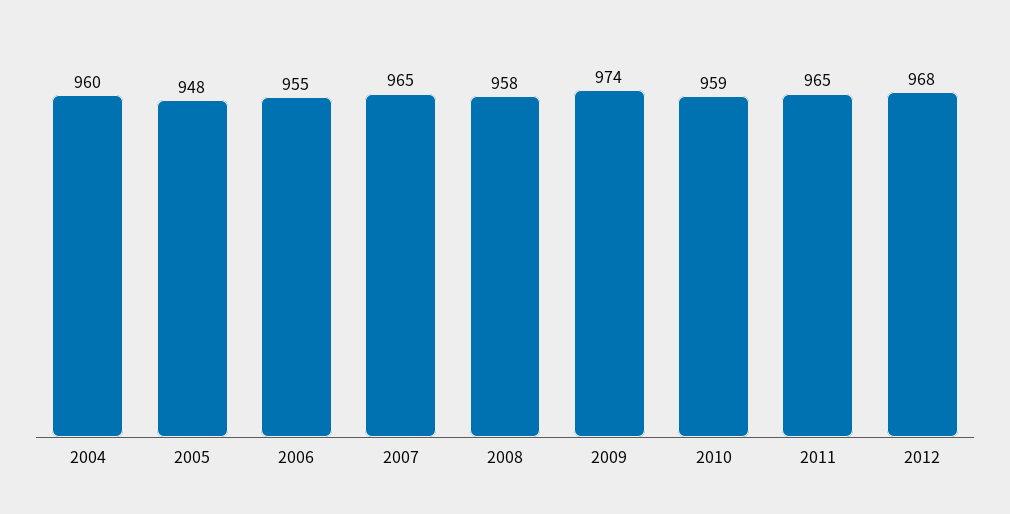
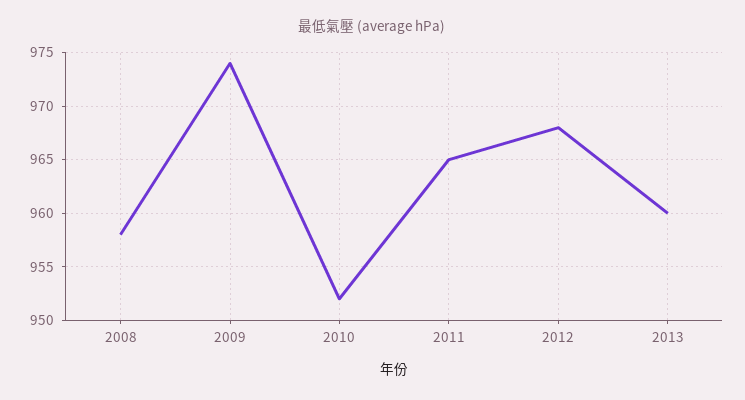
2004: 960 -> none
2005: 948 -> none
2006: 955 -> none
2007: 965 -> none
2010: 959 -> 952
2013: none -> 960

